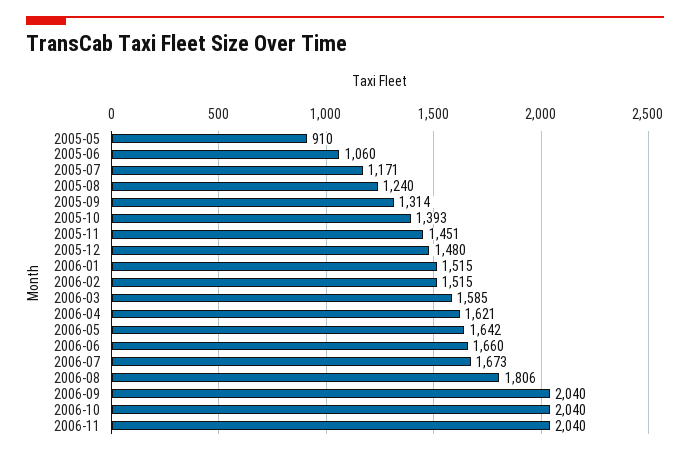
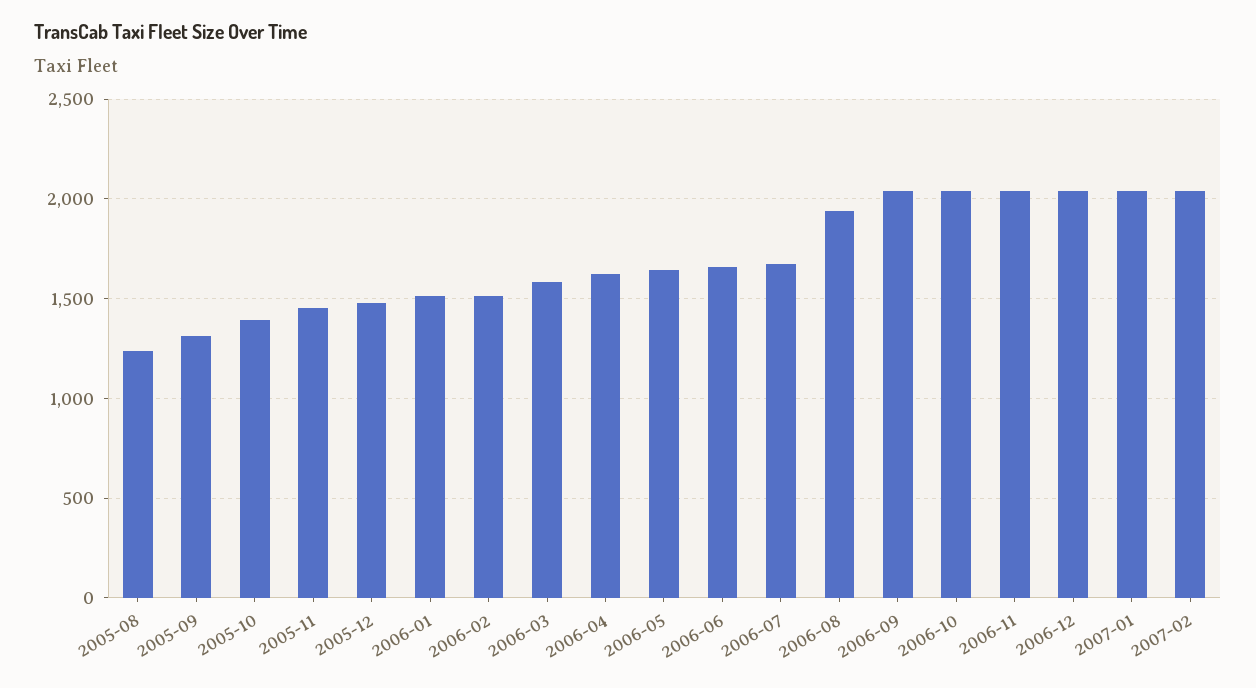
2005-05: 910 -> none
2005-06: 1060 -> none
2005-07: 1171 -> none
2006-08: 1806 -> 1950
2006-12: none -> 2050
2007-01: none -> 2050
2007-02: none -> 2050

